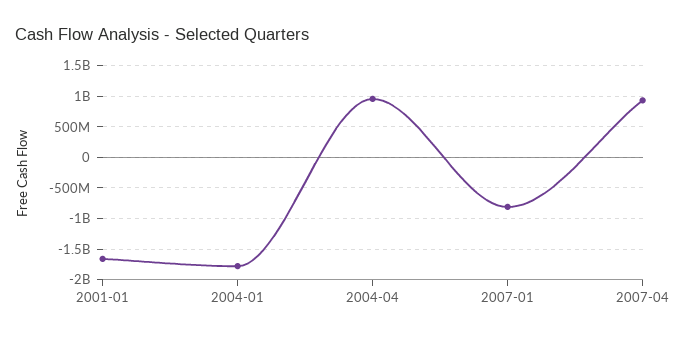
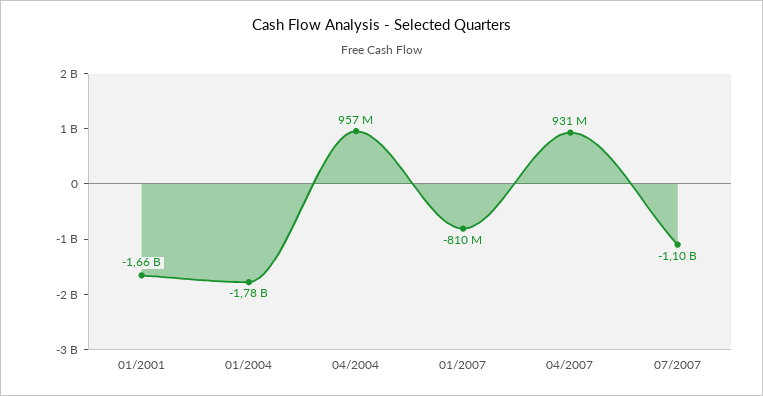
07/2007: none -> -1100000000

